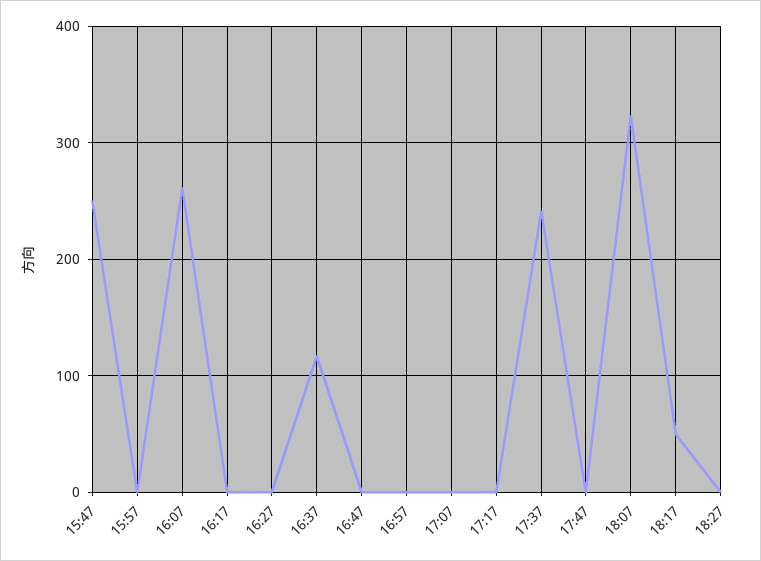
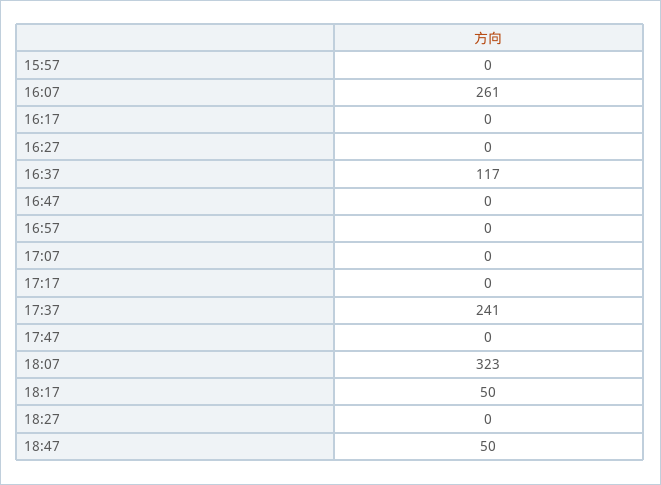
15:47: 250 -> none
18:47: none -> 50

